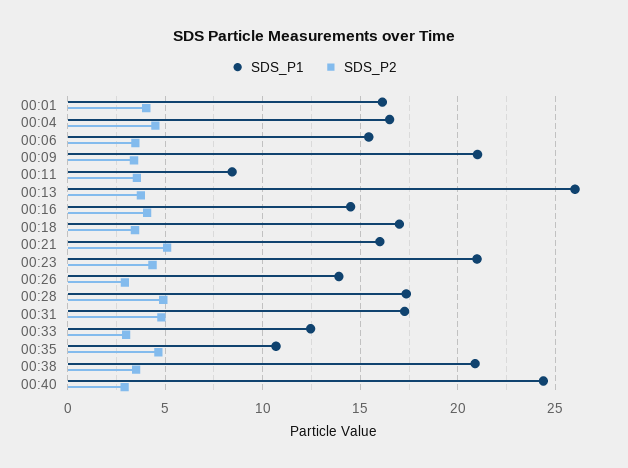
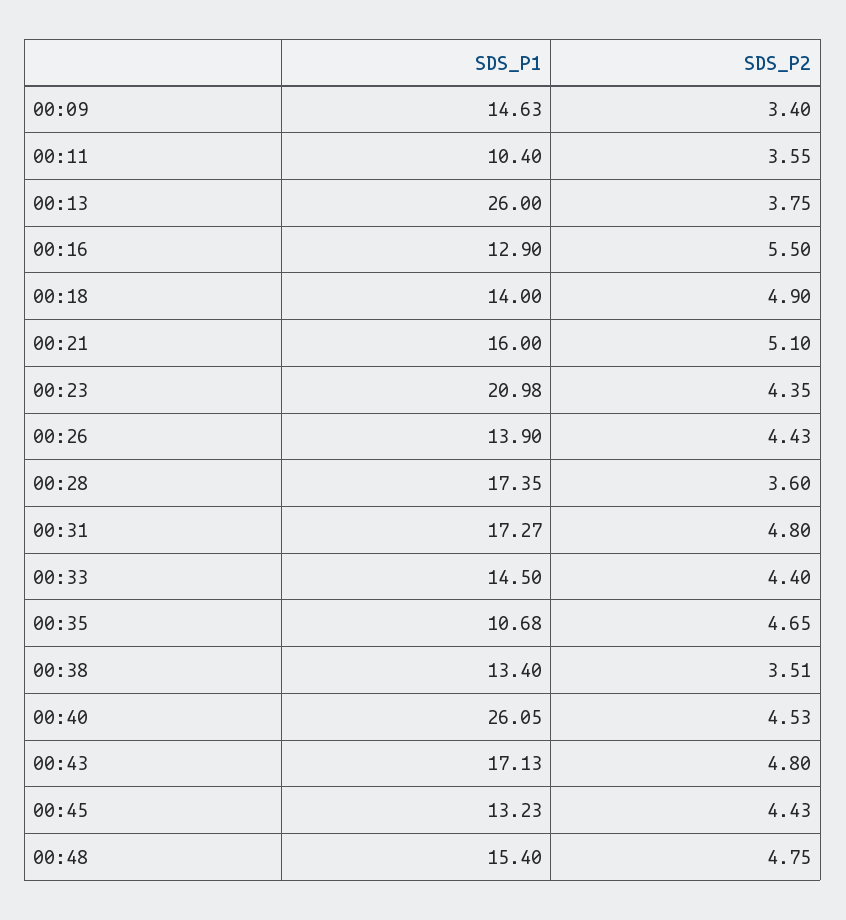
SDS_P1, 00:01: 16 -> none
SDS_P2, 00:01: 4 -> none
SDS_P1, 00:04: 16.5 -> none
SDS_P2, 00:04: 4.5 -> none
SDS_P1, 00:06: 15.5 -> none
SDS_P2, 00:06: 3.5 -> none
SDS_P1, 00:09: 21 -> 14.63
SDS_P1, 00:11: 8.5 -> 10.4
SDS_P1, 00:16: 14.5 -> 12.9
SDS_P2, 00:16: 4 -> 5.5
SDS_P1, 00:18: 17 -> 14
SDS_P2, 00:18: 3.5 -> 4.9
SDS_P2, 00:26: 3 -> 4.43
SDS_P2, 00:28: 5 -> 3.6
SDS_P1, 00:33: 12.5 -> 14.5
SDS_P2, 00:33: 3 -> 4.4
SDS_P1, 00:38: 21 -> 13.4
SDS_P1, 00:40: 24.5 -> 26.05
SDS_P2, 00:40: 3 -> 4.53
SDS_P1, 00:43: none -> 17.13
SDS_P2, 00:43: none -> 4.8
SDS_P1, 00:45: none -> 13.23
SDS_P2, 00:45: none -> 4.43
SDS_P1, 00:48: none -> 15.4
SDS_P2, 00:48: none -> 4.75

